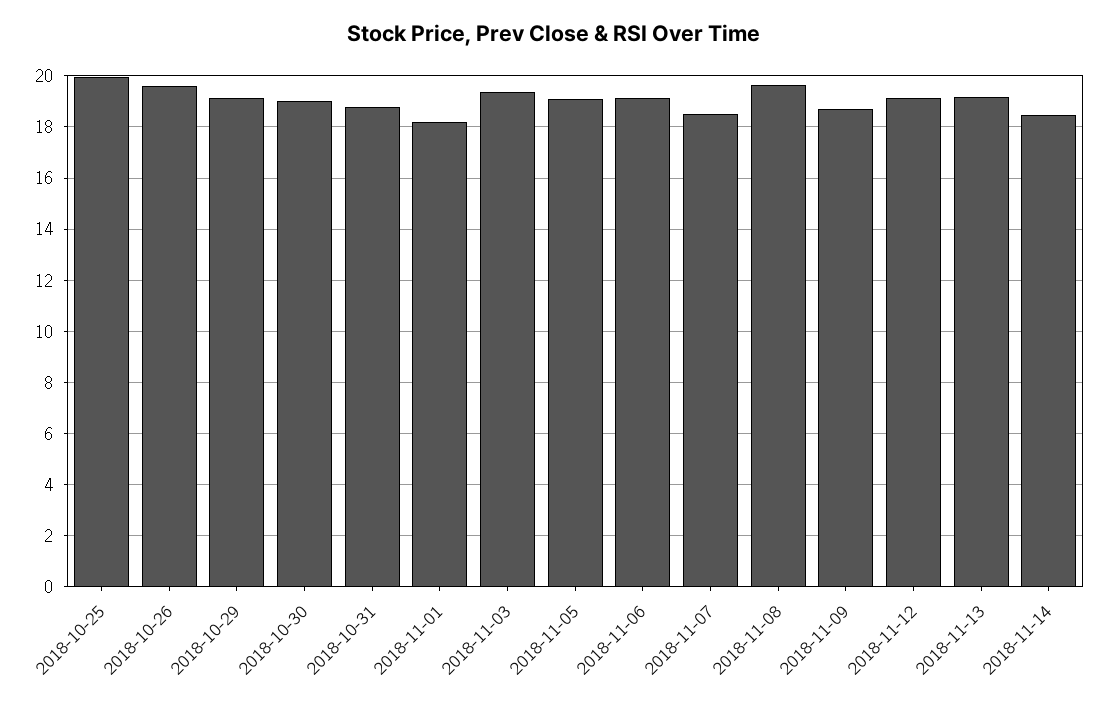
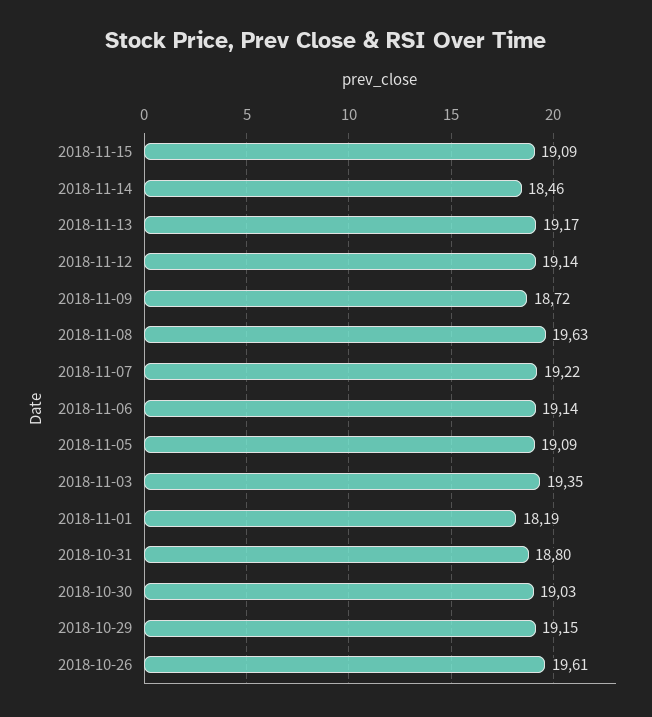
2018-10-25: 20 -> none
2018-11-07: 18.5 -> 19.22
2018-11-15: none -> 19.09

